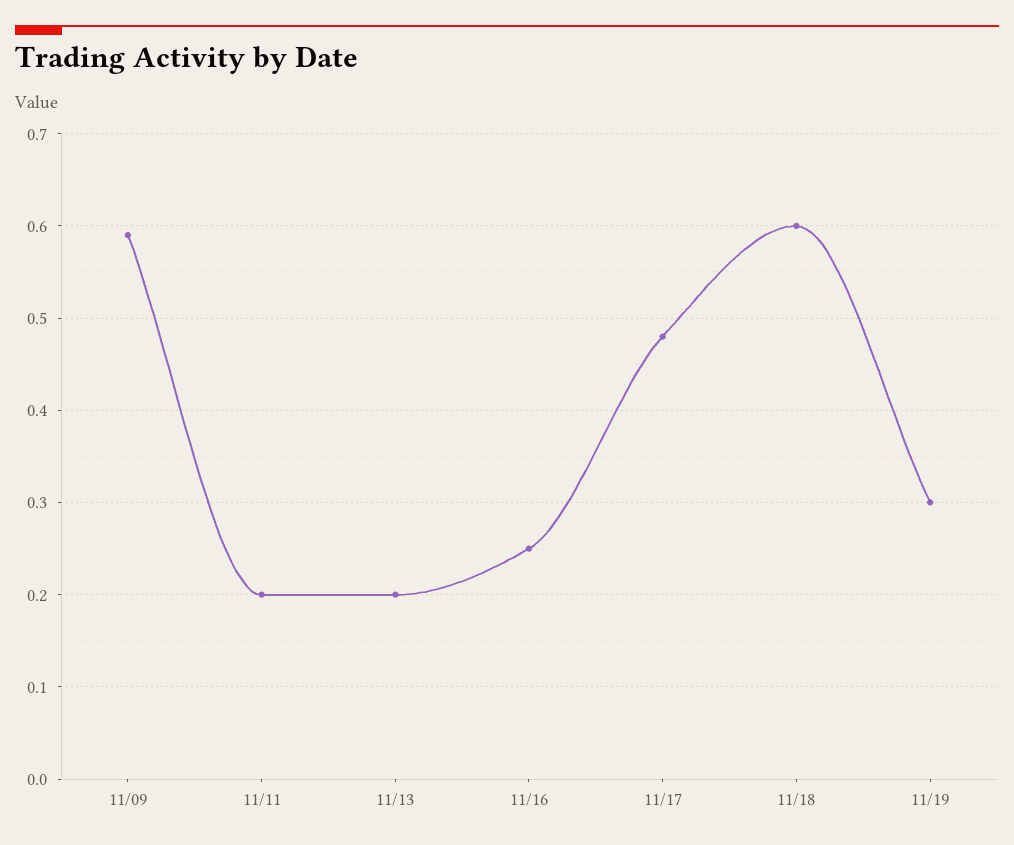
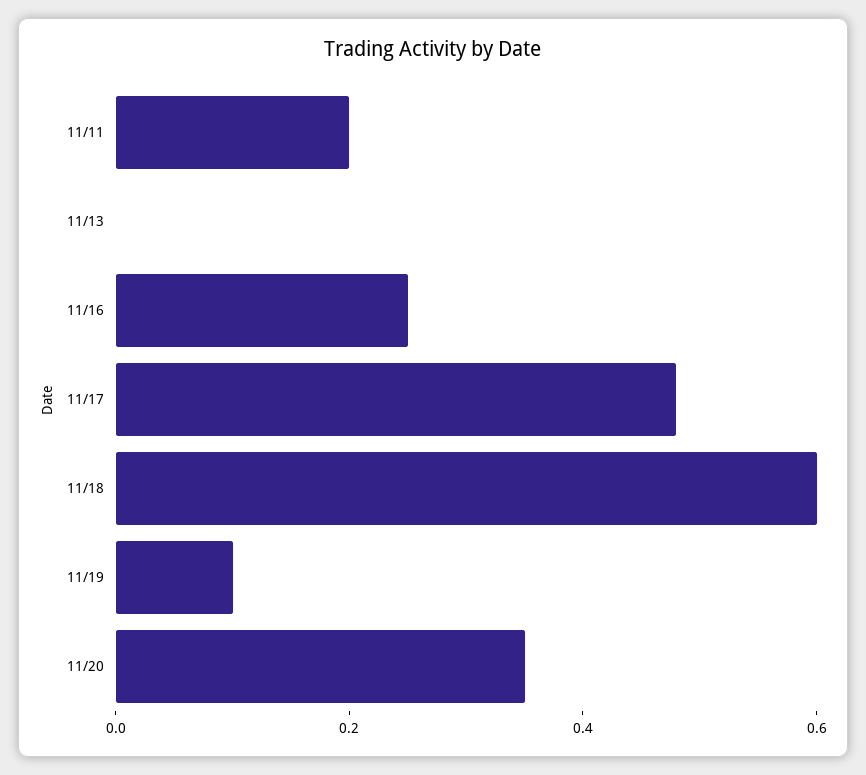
11/09: 0.59 -> none
11/13: 0.2 -> 0
11/19: 0.3 -> 0.1
11/20: none -> 0.35

